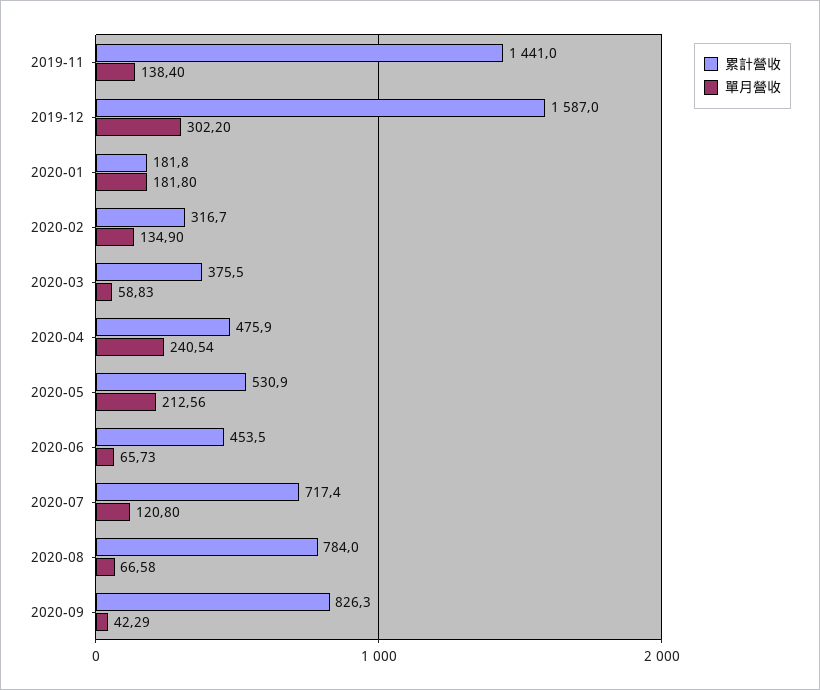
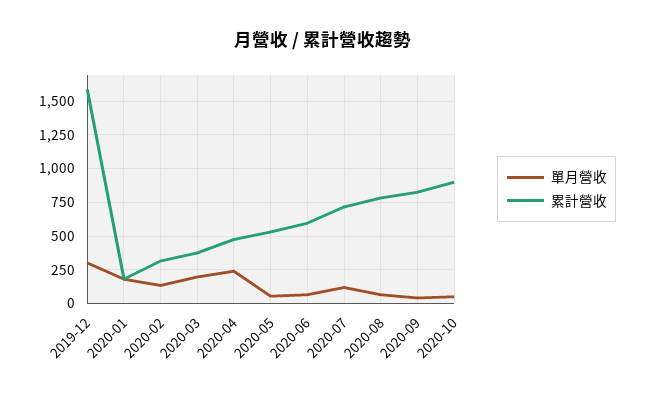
累計營收, 2019-11: 1441 -> none
單月營收, 2019-11: 138.4 -> none
單月營收, 2020-03: 58.83 -> 200
單月營收, 2020-05: 212.56 -> 50
累計營收, 2020-06: 453.5 -> 600
單月營收, 2020-10: none -> 50
累計營收, 2020-10: none -> 900

